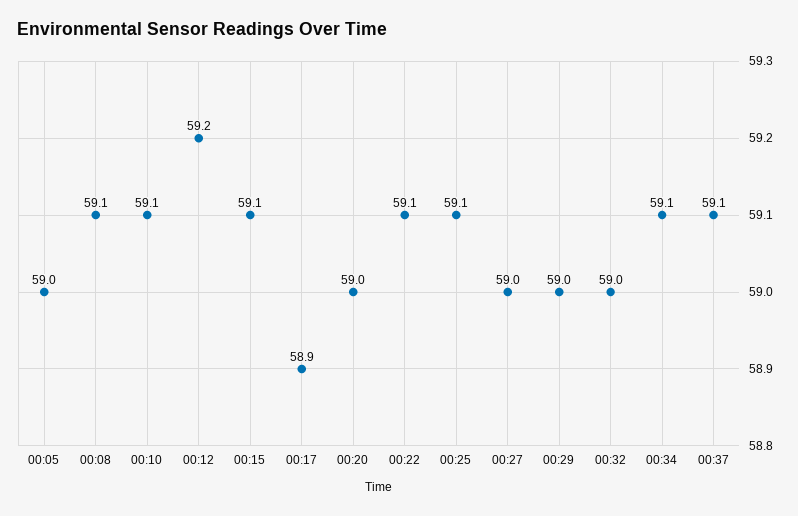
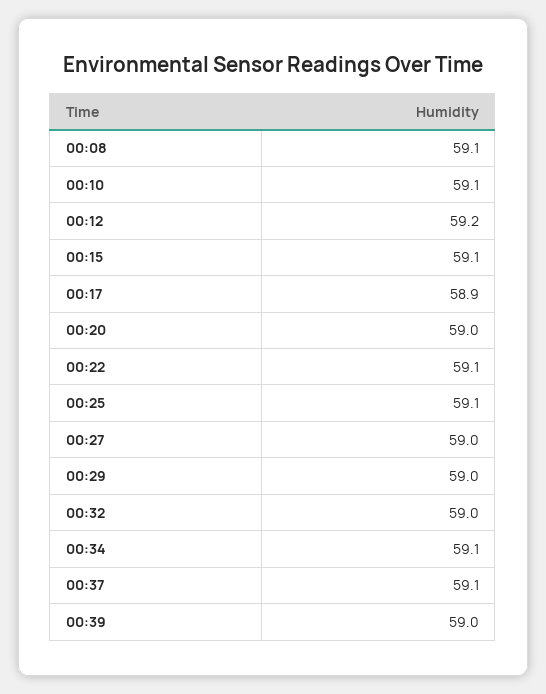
00:05: 59 -> none
00:39: none -> 59

